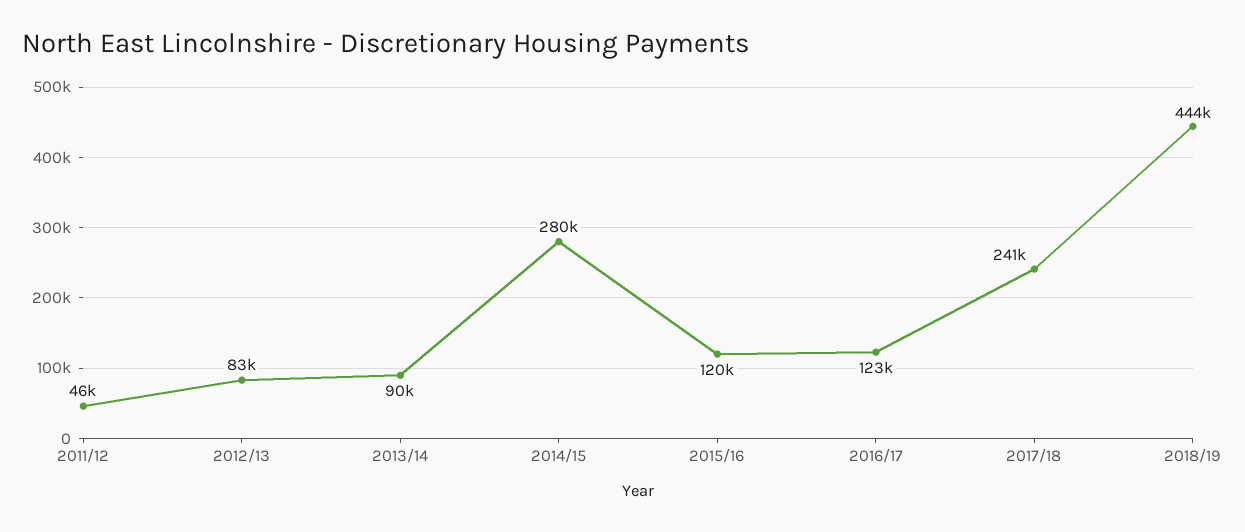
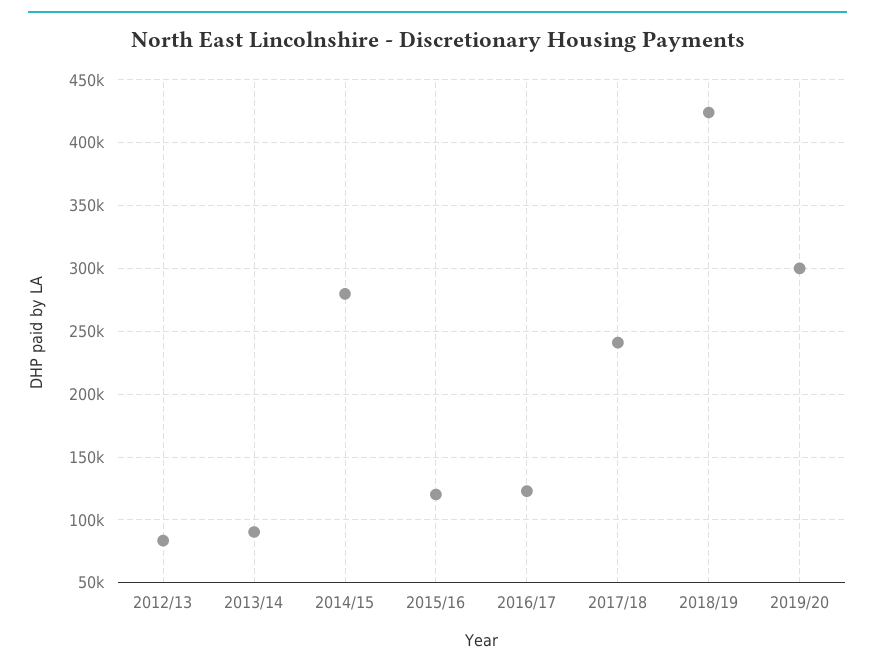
2011/12: 46000 -> none
2018/19: 444000 -> 425000
2019/20: none -> 300000

